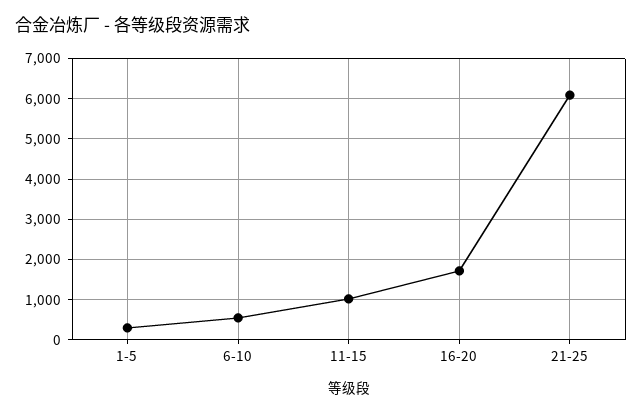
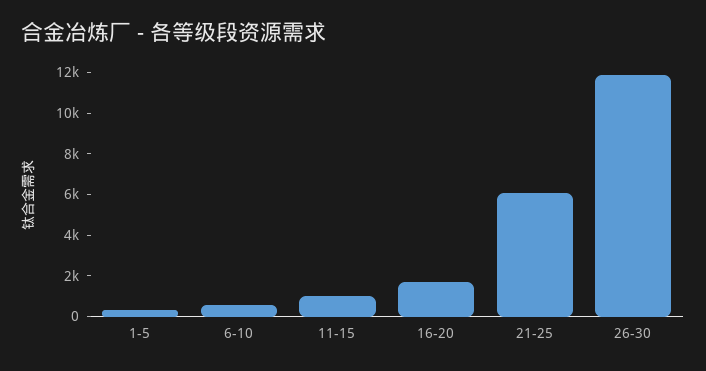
26-30: none -> 12000

